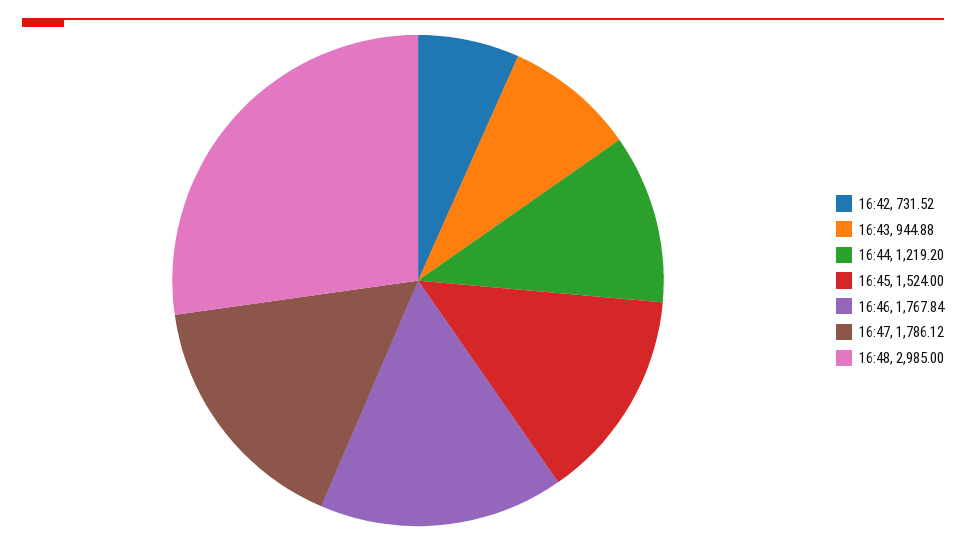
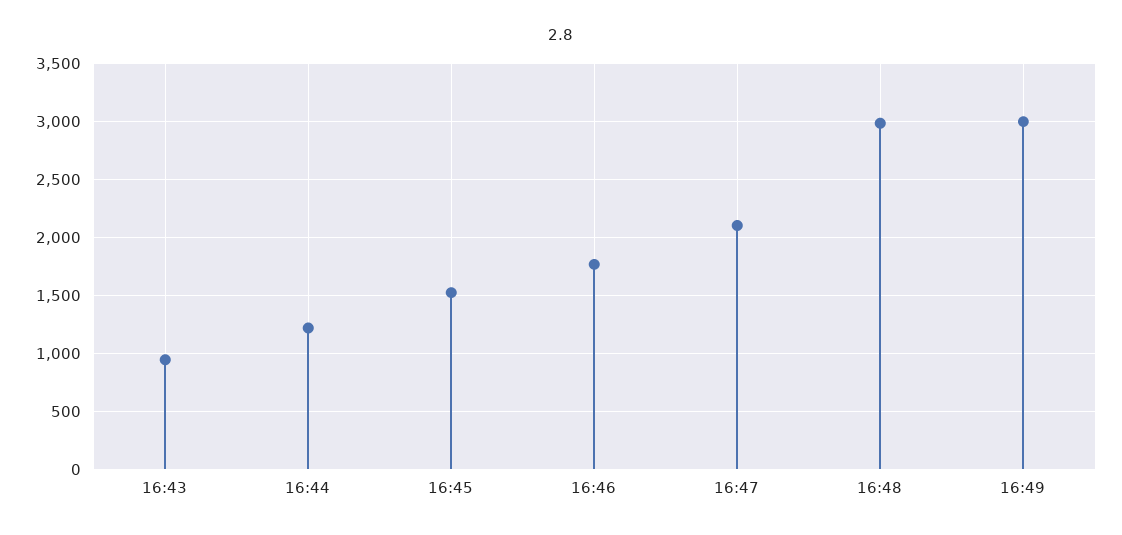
16:42: 731.52 -> none
16:47: 1786.12 -> 2100
16:49: none -> 3000

